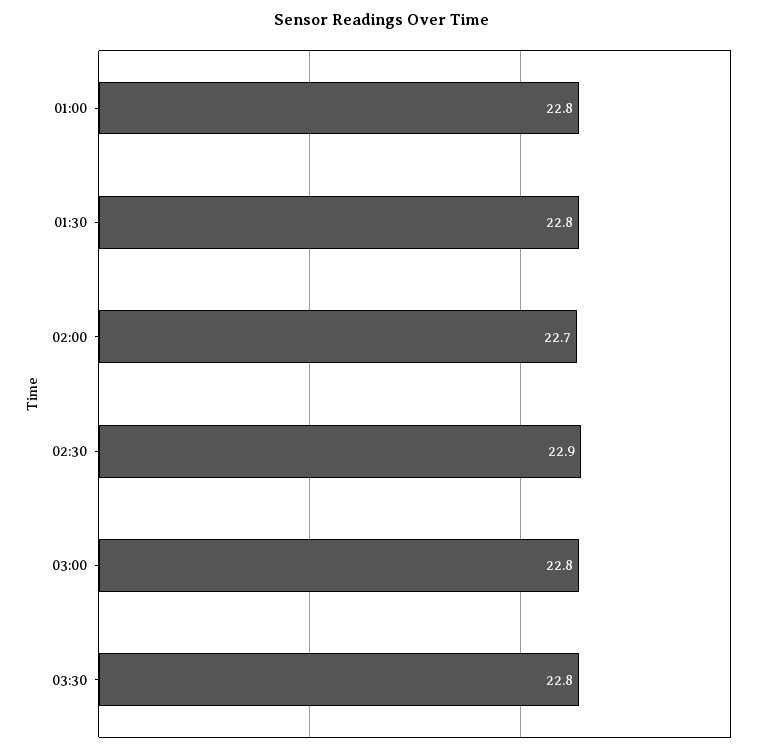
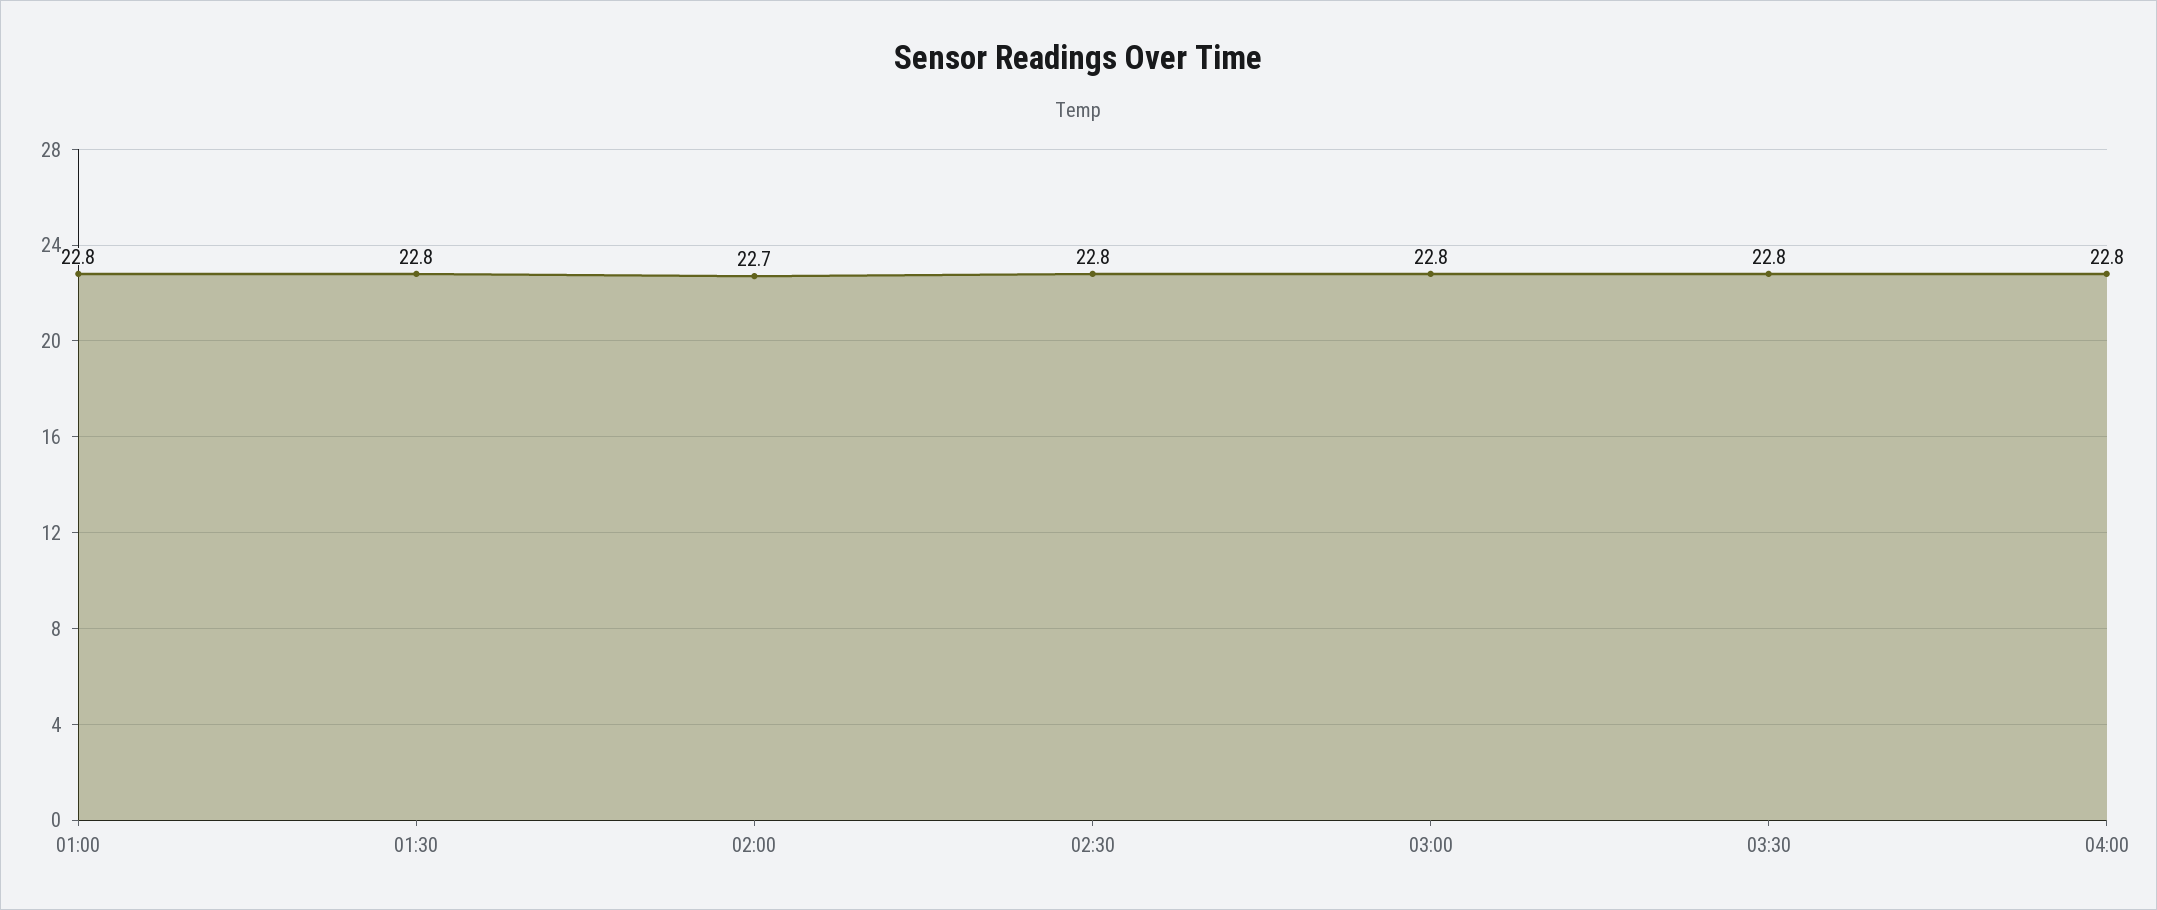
02:30: 22.9 -> 22.8
04:00: none -> 22.8

